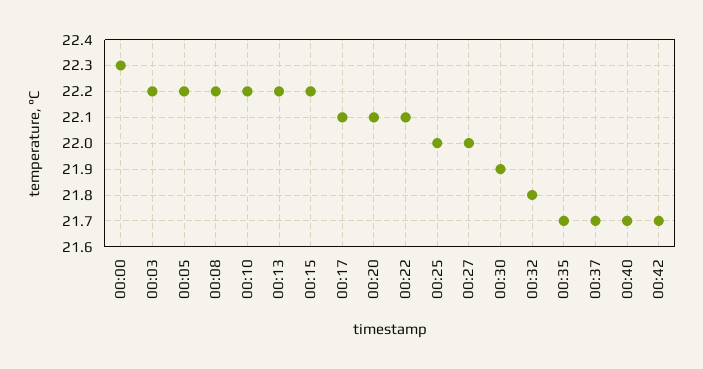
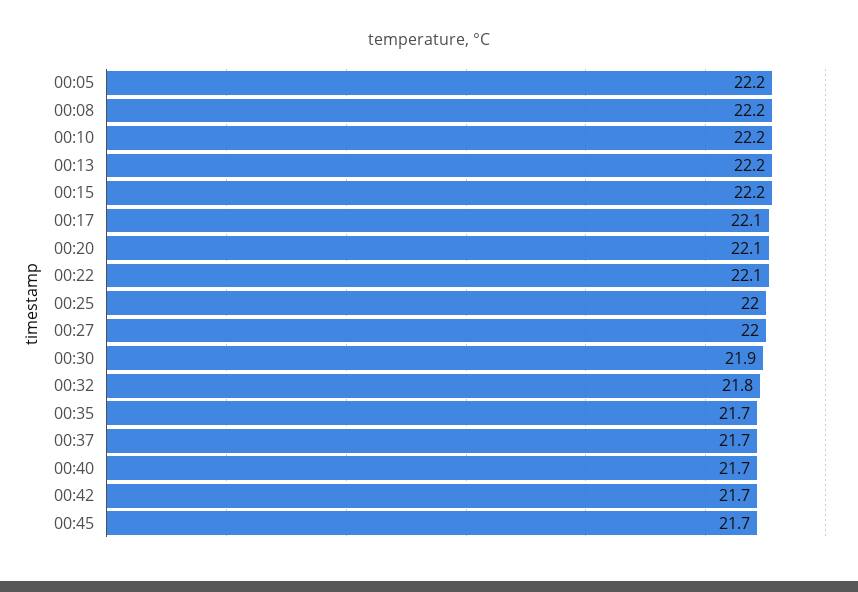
00:00: 22.3 -> none
00:03: 22.2 -> none
00:45: none -> 21.7

